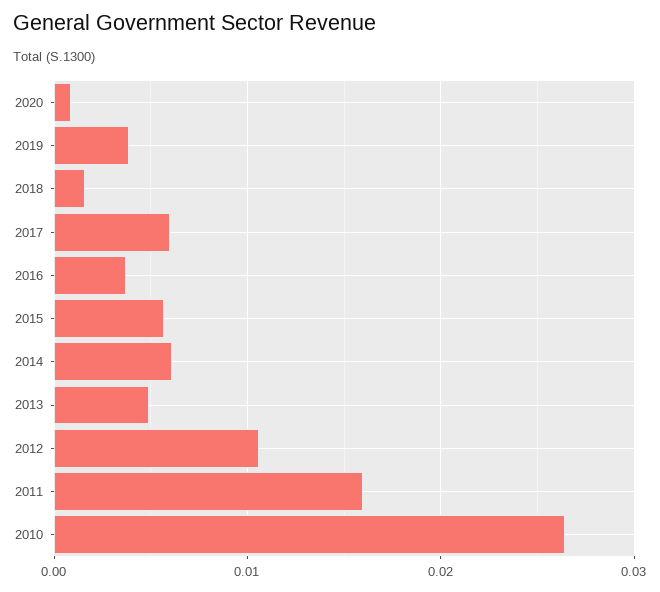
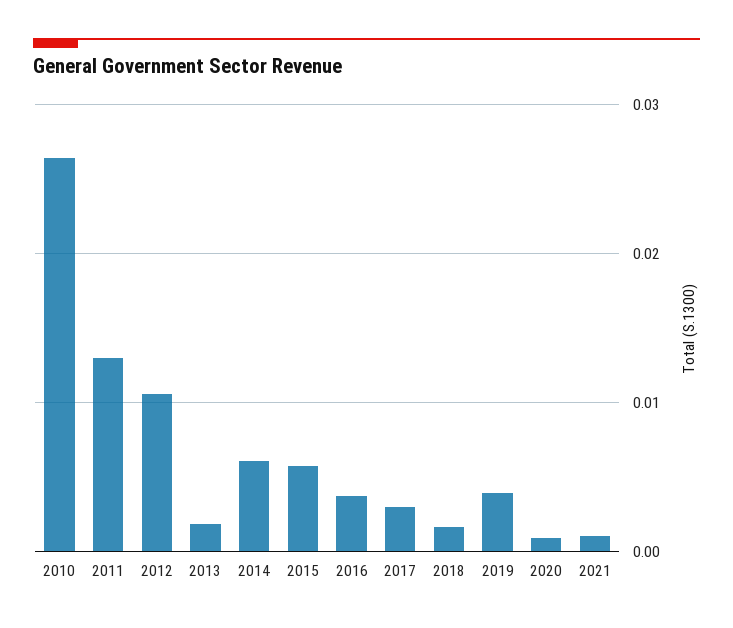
2017: 0.006 -> 0.003
2013: 0.005 -> 0.002
2011: 0.016 -> 0.013
2021: none -> 0.001

